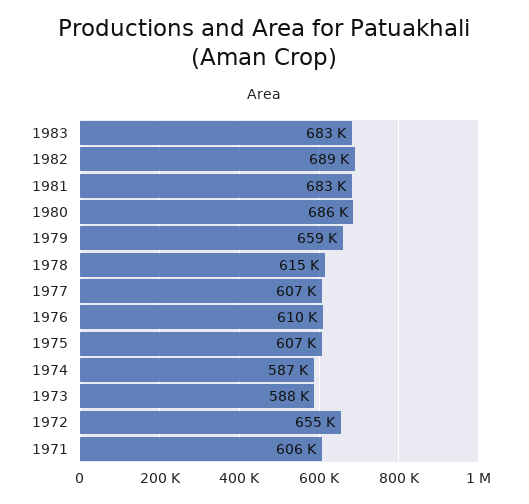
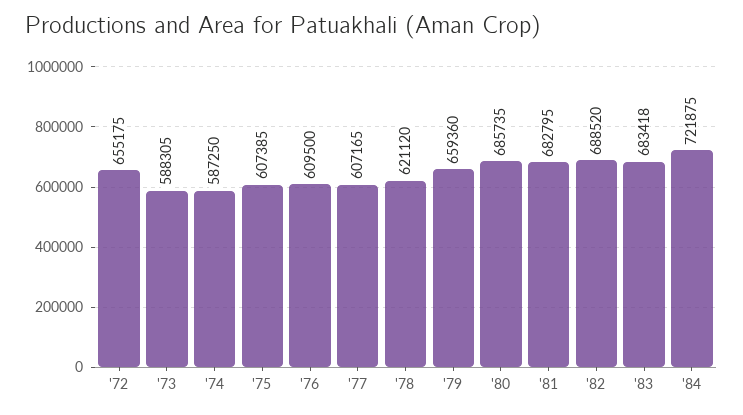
1978: 615000 -> 621120
1971: 606000 -> none
'84: none -> 721875

